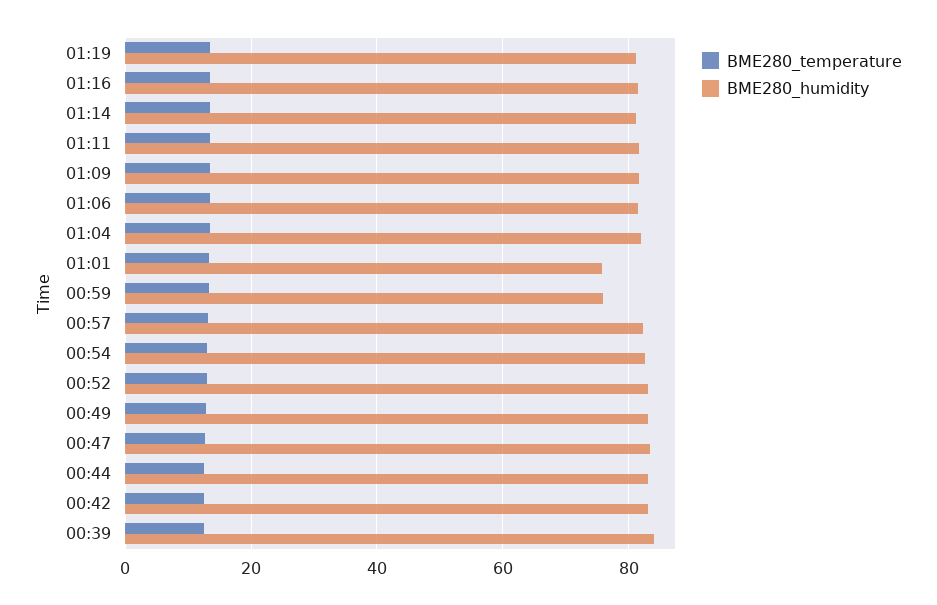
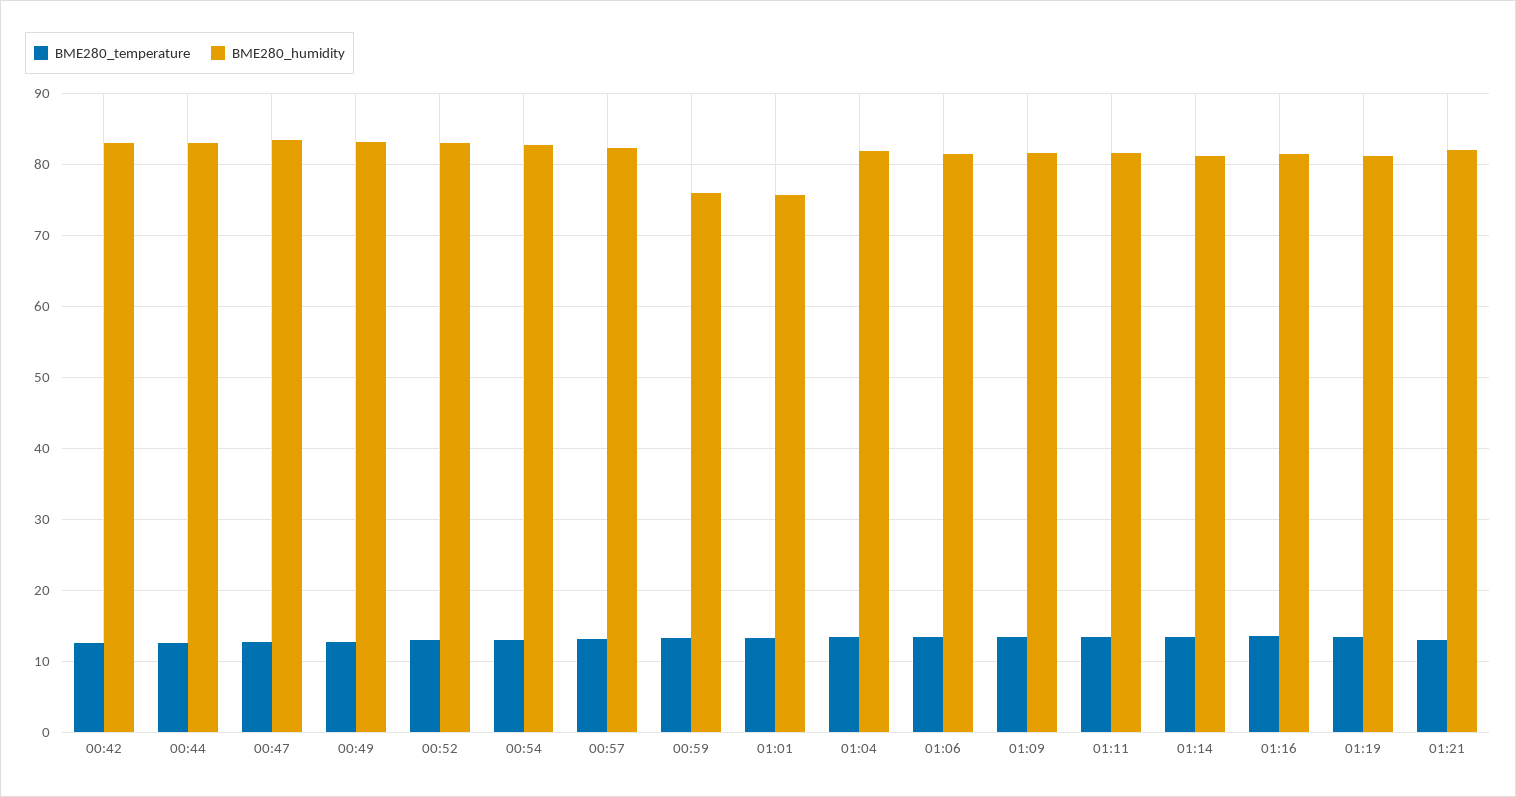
BME280_temperature, 00:39: 12 -> none
BME280_humidity, 00:39: 84 -> none
BME280_temperature, 01:21: none -> 13
BME280_humidity, 01:21: none -> 82

